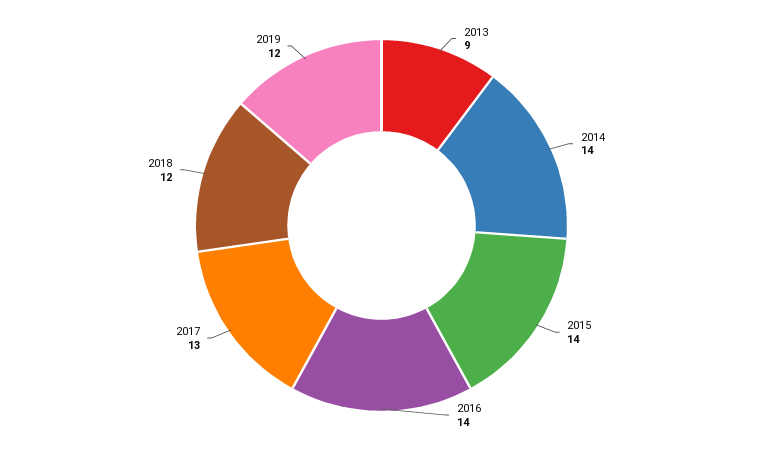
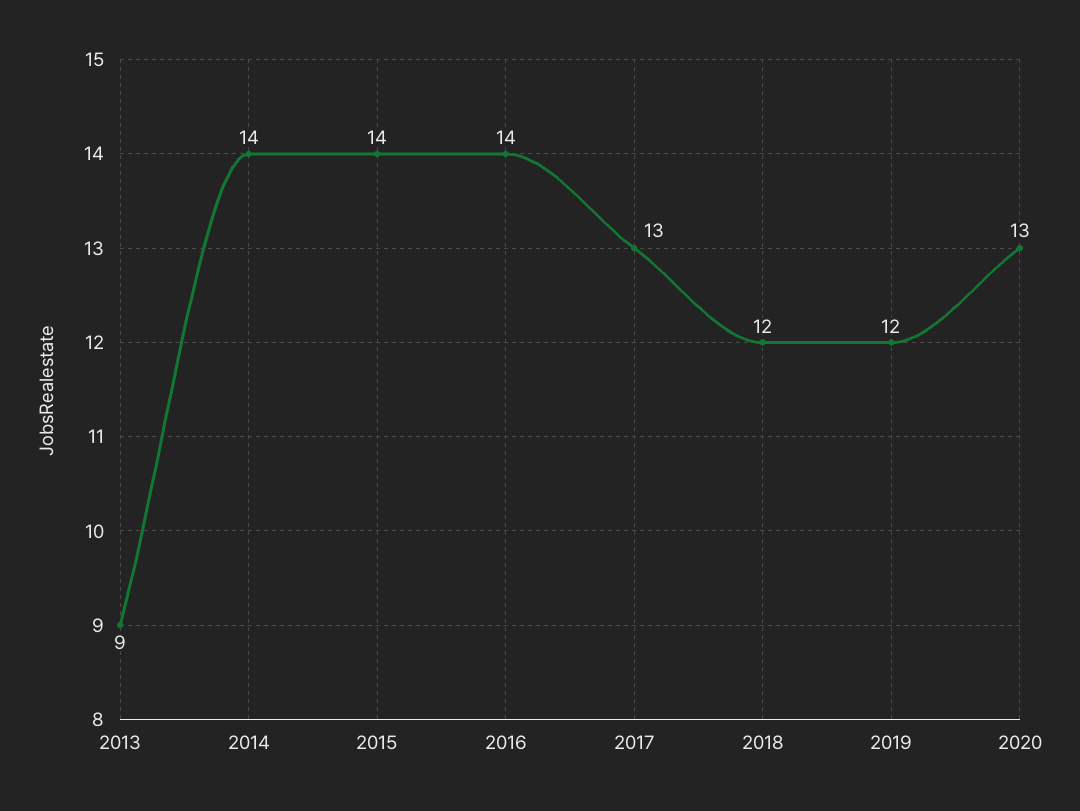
2020: none -> 13

